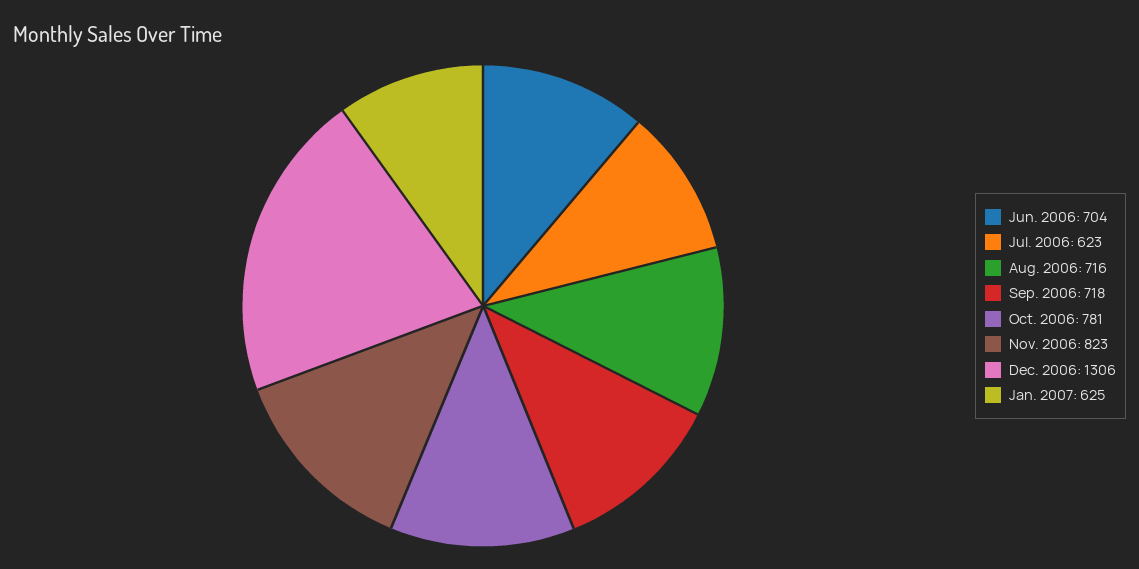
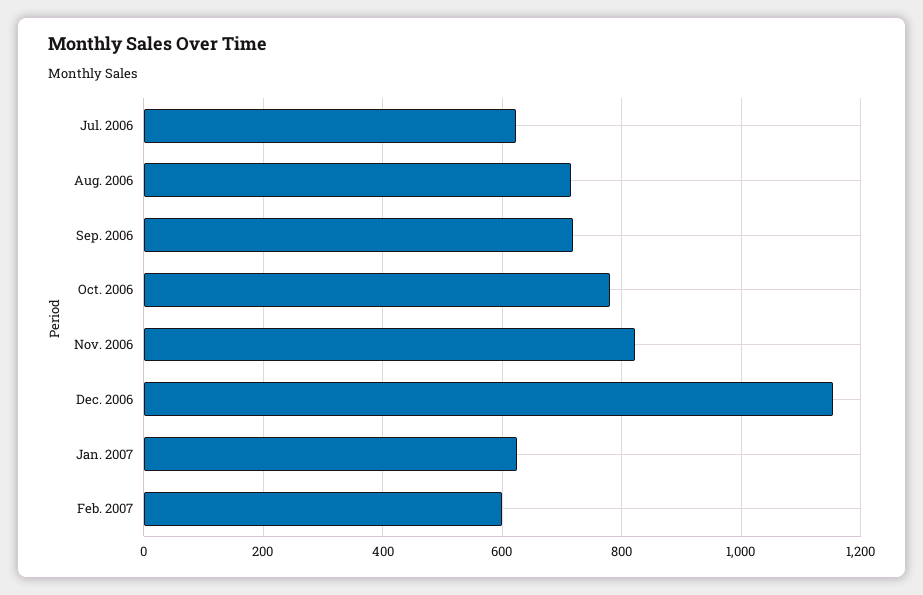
Jun. 2006: 704 -> none
Dec. 2006: 1306 -> 1160
Feb. 2007: none -> 600

